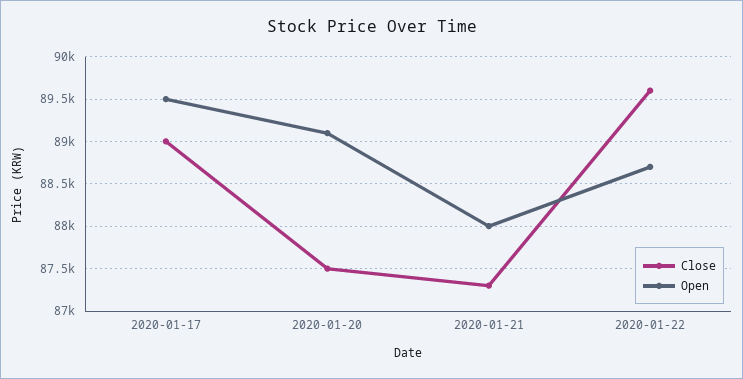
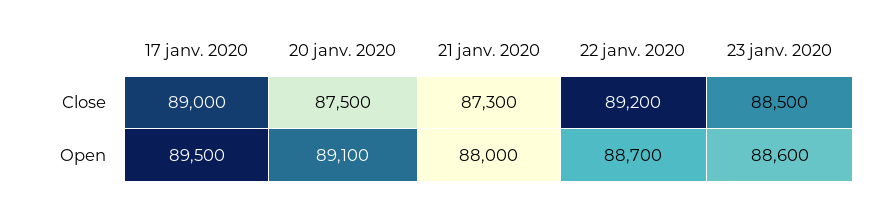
Close, 2020-01-22: 89600 -> 89200
Close, 23 janv. 2020: none -> 88500
Open, 23 janv. 2020: none -> 88600

